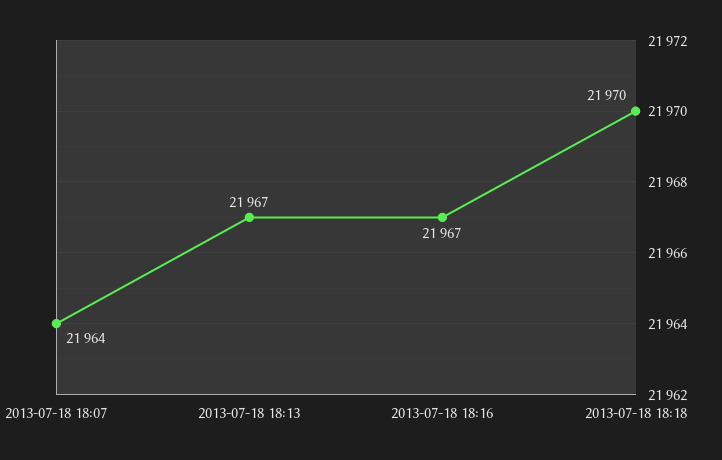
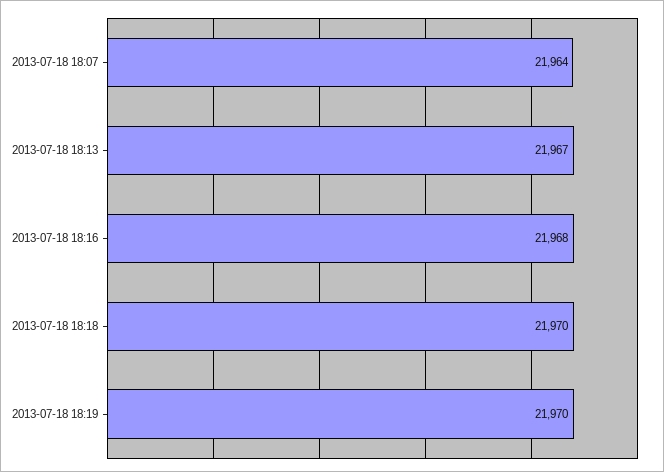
2013-07-18 18:16: 21967 -> 21968
2013-07-18 18:19: none -> 21970

